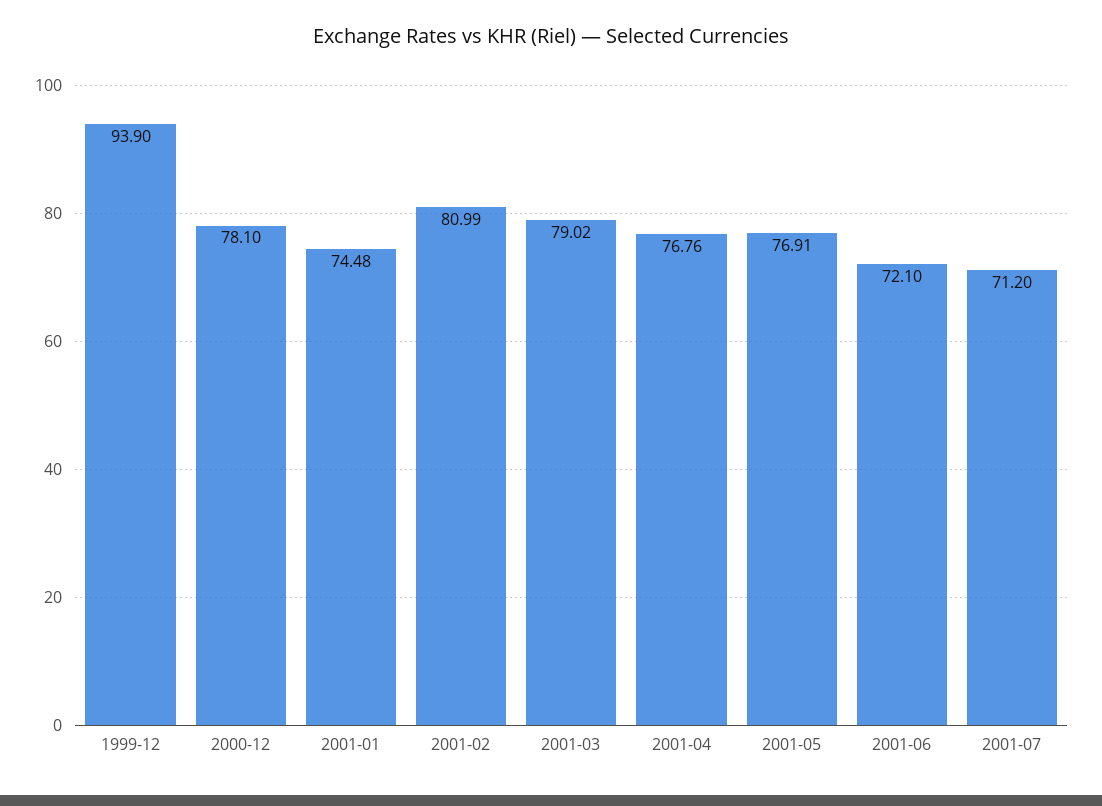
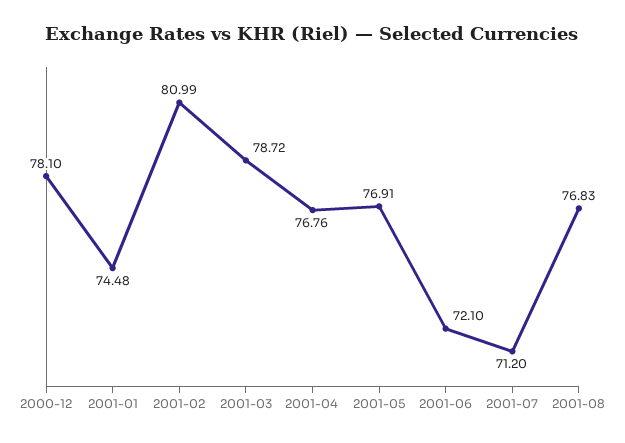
1999-12: 93.9 -> none
2001-03: 79.02 -> 78.72
2001-08: none -> 76.83

